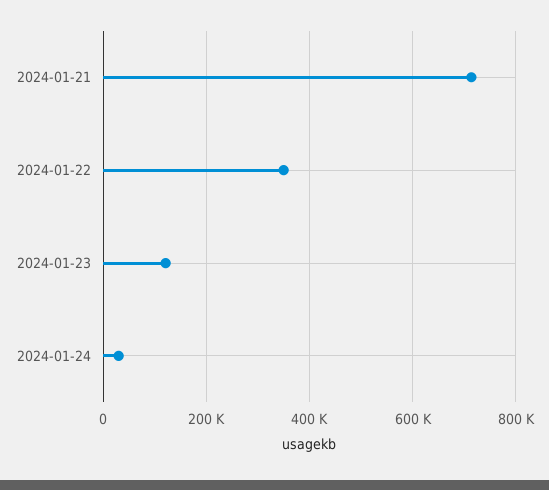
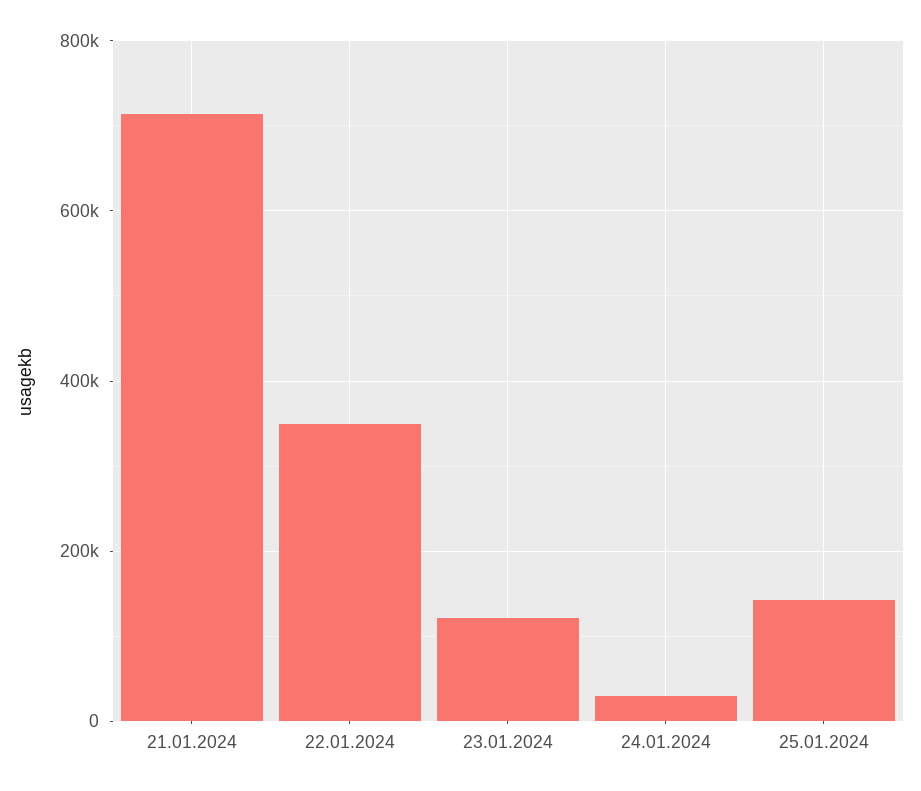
25.01.2024: none -> 140000

